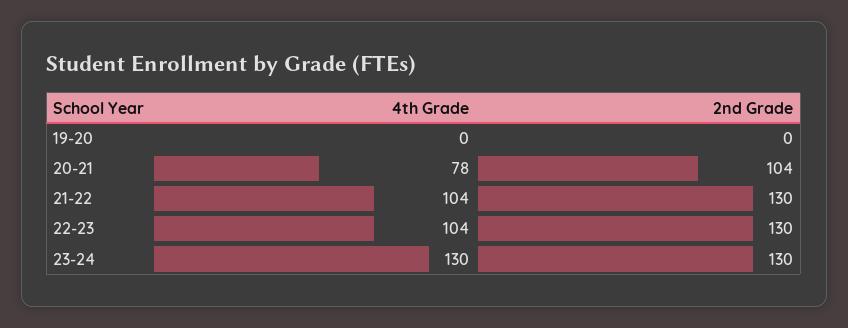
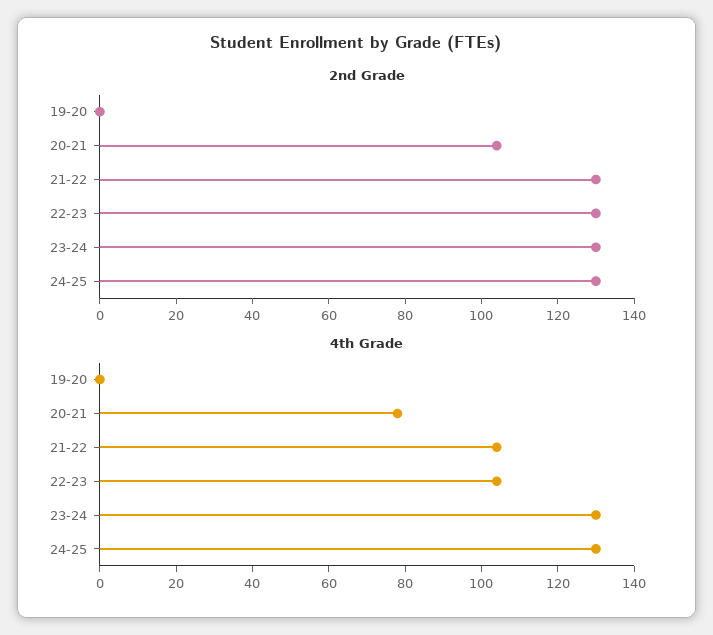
2nd Grade, 24-25: none -> 130
4th Grade, 24-25: none -> 130

